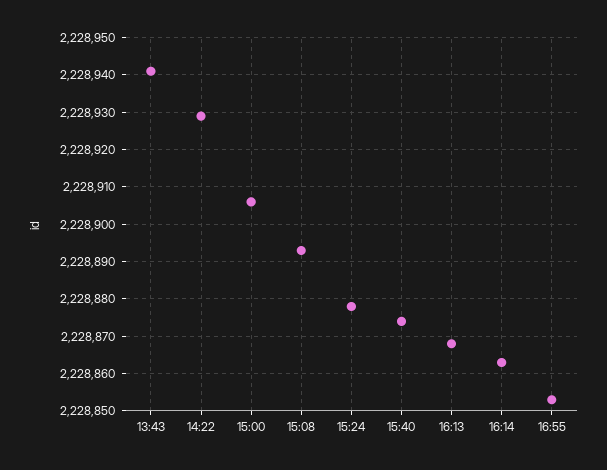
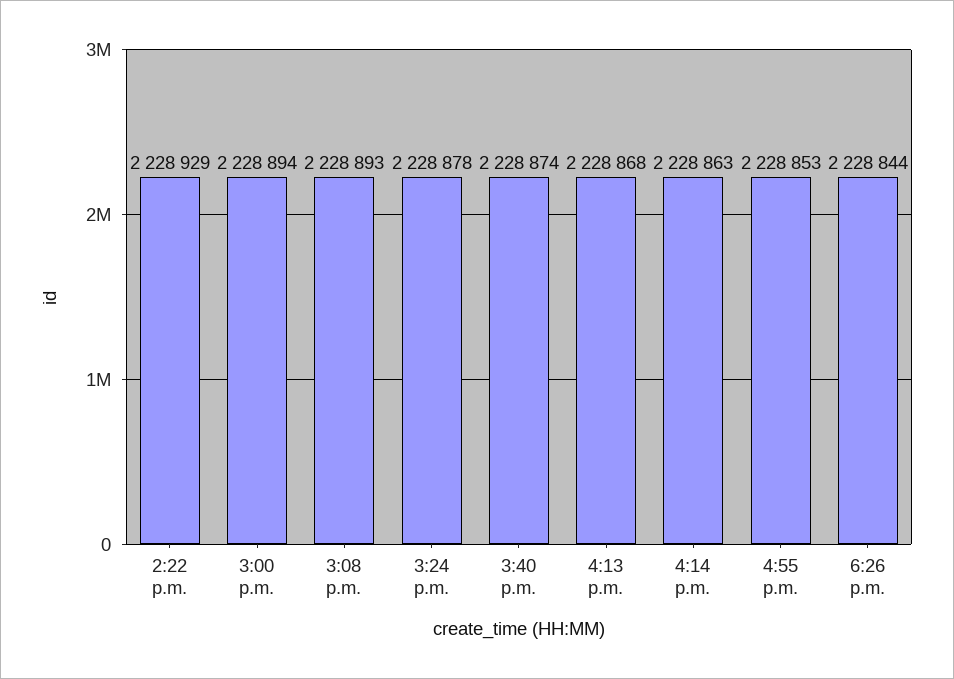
13:43: 2228940 -> none
15:00: 2228905 -> 2228894
6:26 p.m.: none -> 2228844

